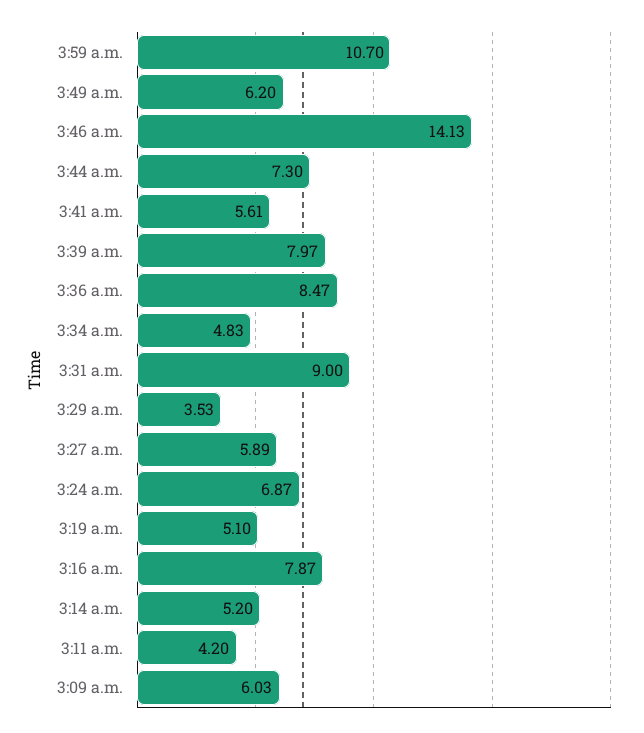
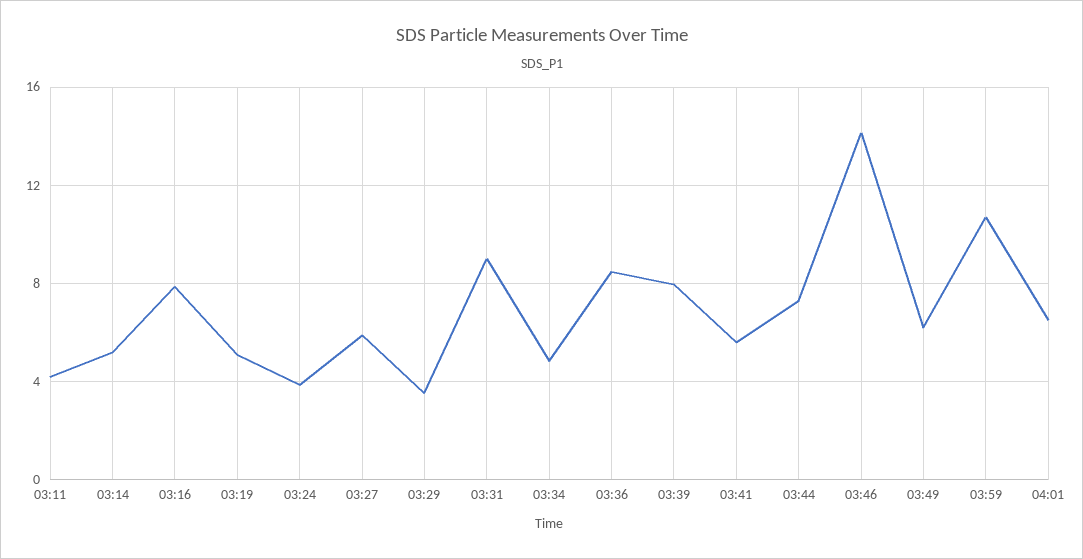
3:24 a.m.: 6.87 -> 4
3:09 a.m.: 6.03 -> none
04:01: none -> 6.5

